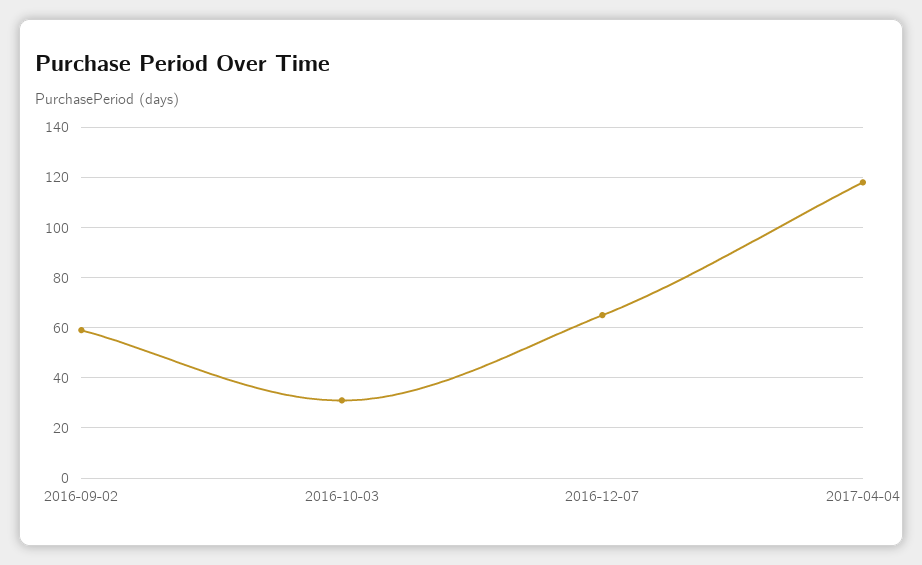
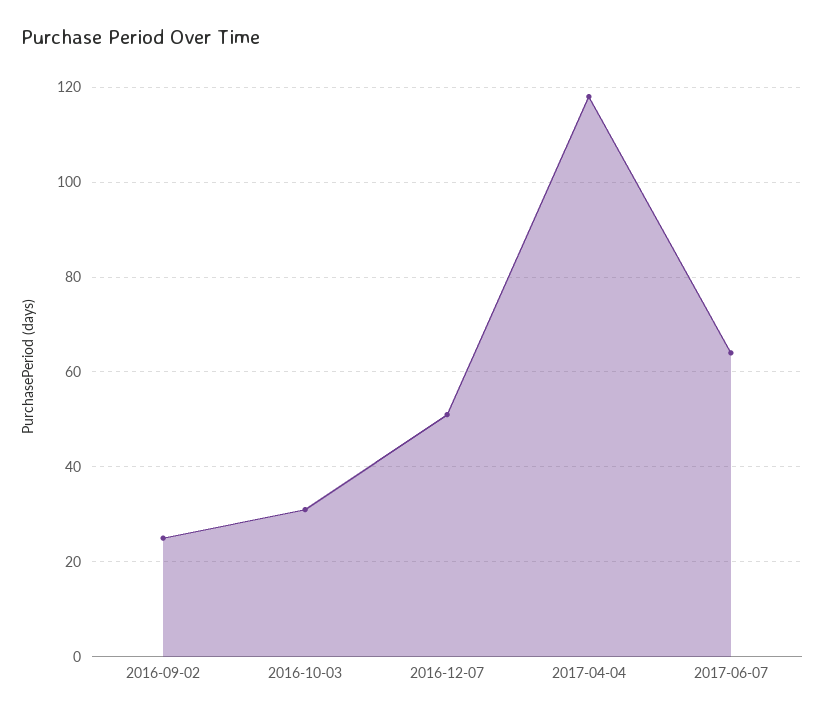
2016-09-02: 60 -> 25
2016-12-07: 65 -> 50
2017-06-07: none -> 65

